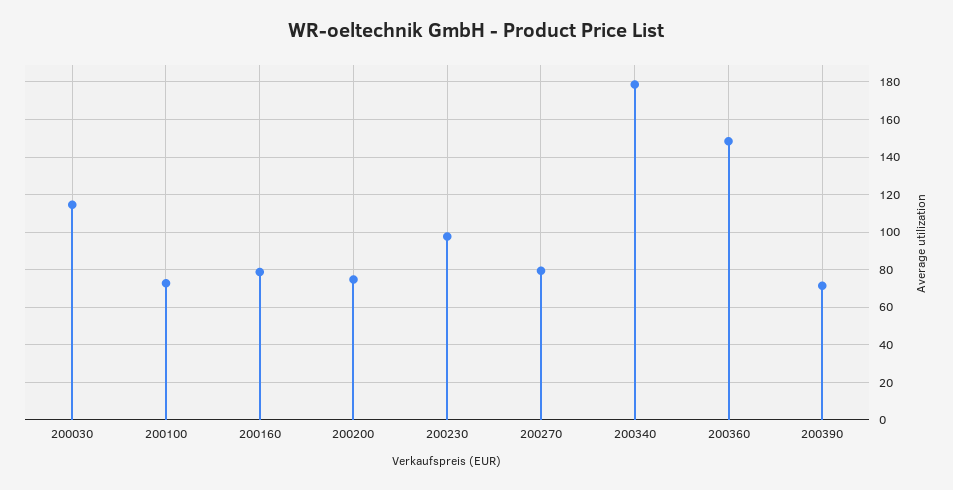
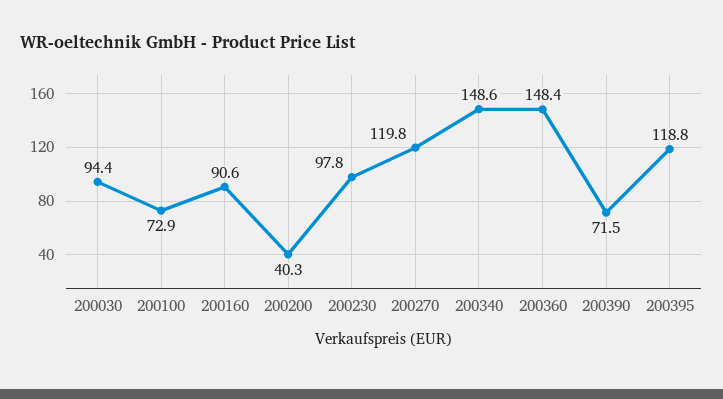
200030: 115 -> 94.4
200160: 80 -> 90.6
200200: 75 -> 40.3
200270: 80 -> 119.8
200340: 180 -> 148.6
200395: none -> 118.8

